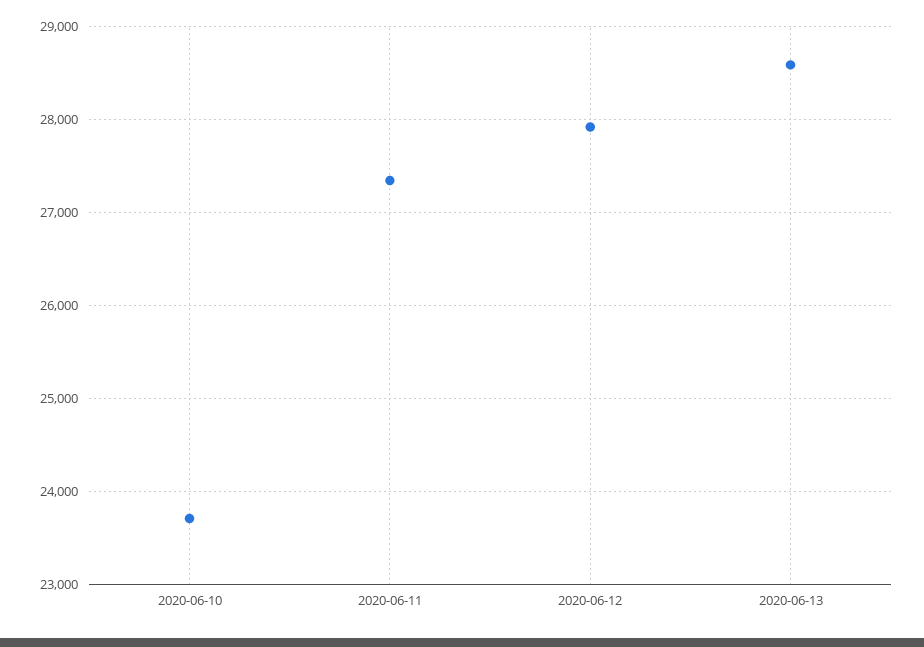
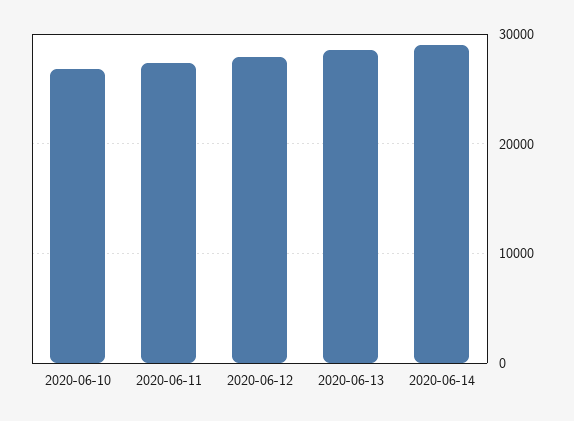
2020-06-10: 23700 -> 27000
2020-06-14: none -> 29000

